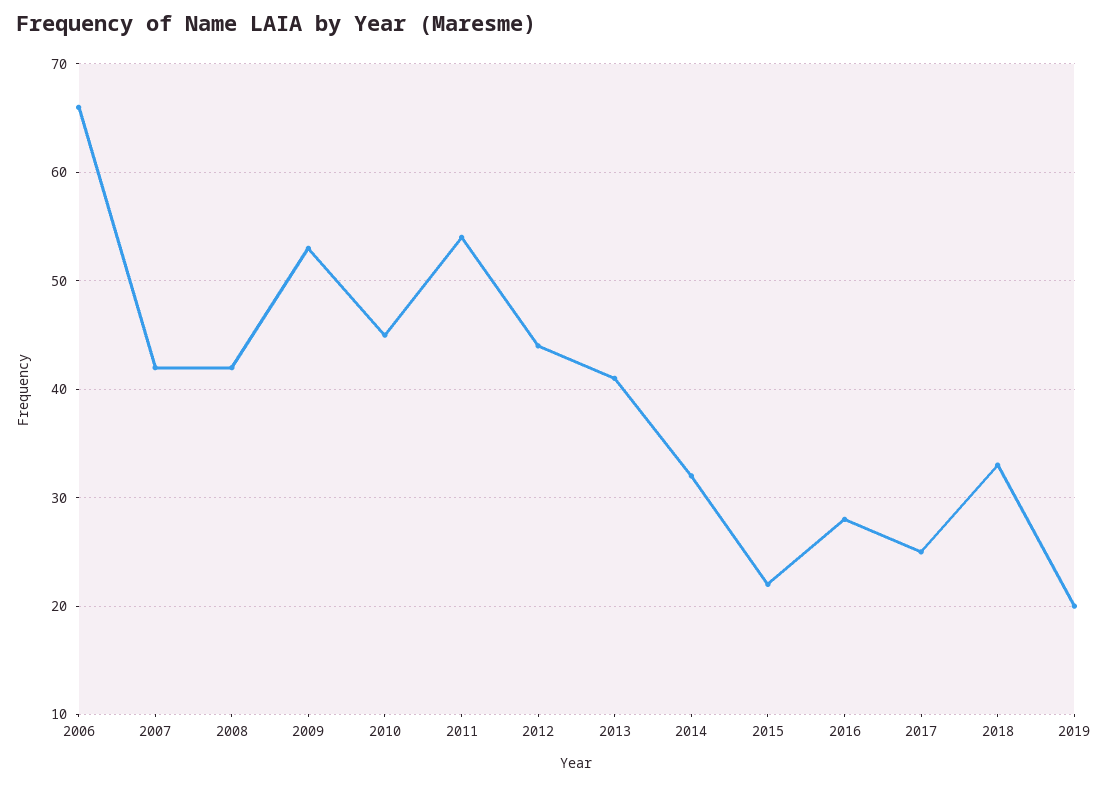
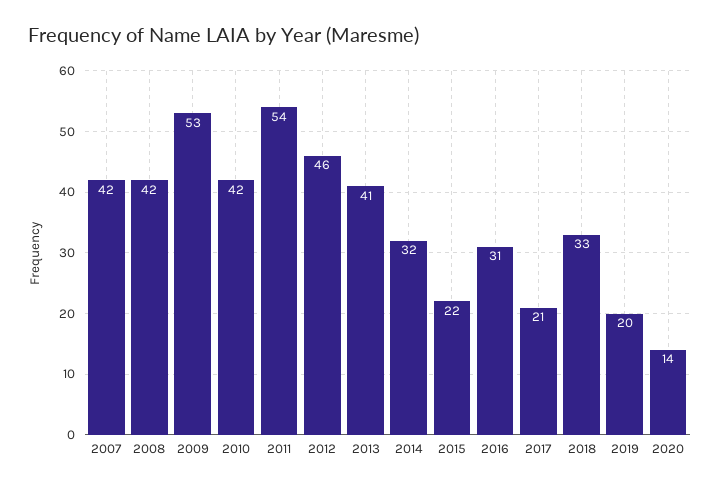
2006: 66 -> none
2010: 45 -> 42
2012: 44 -> 46
2016: 28 -> 31
2017: 25 -> 21
2020: none -> 14

